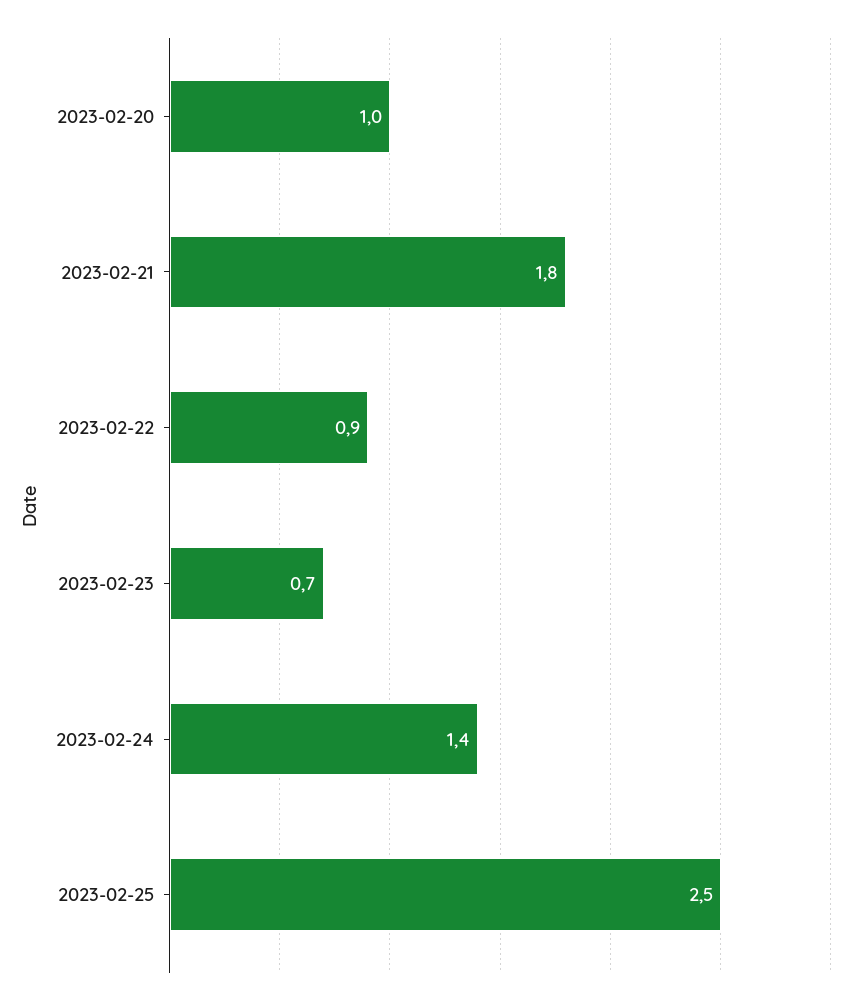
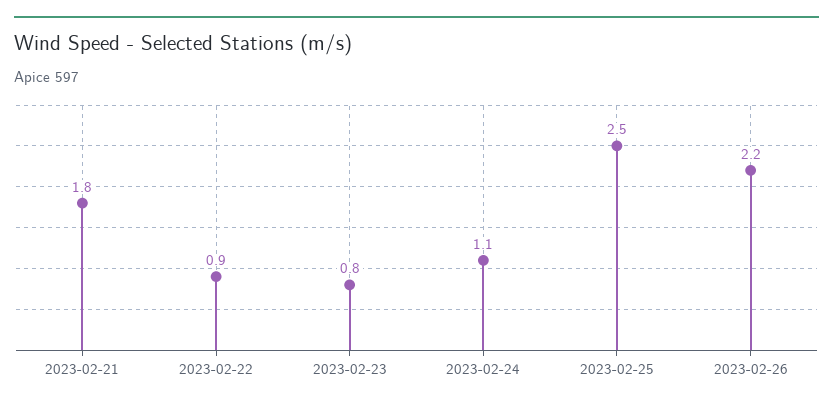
2023-02-20: 1 -> none
2023-02-23: 0.7 -> 0.8
2023-02-24: 1.4 -> 1.1
2023-02-26: none -> 2.2

